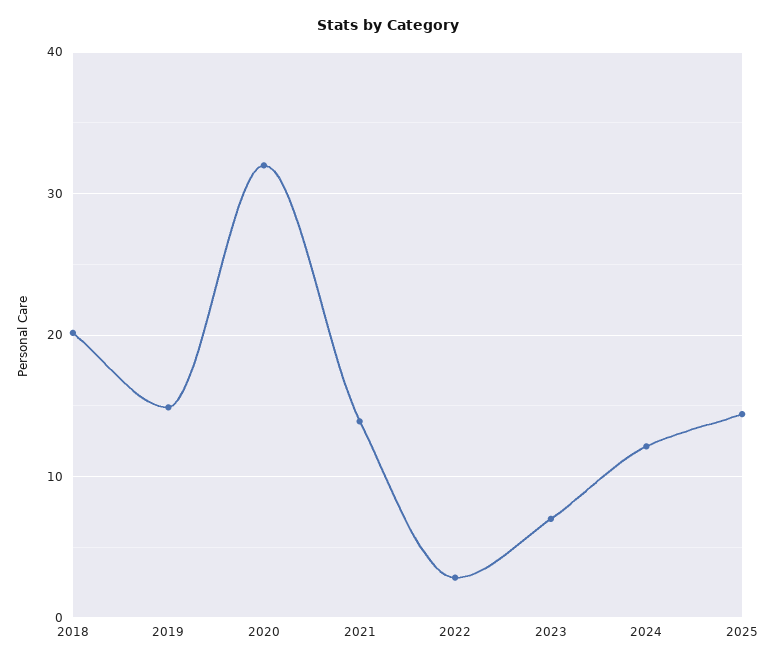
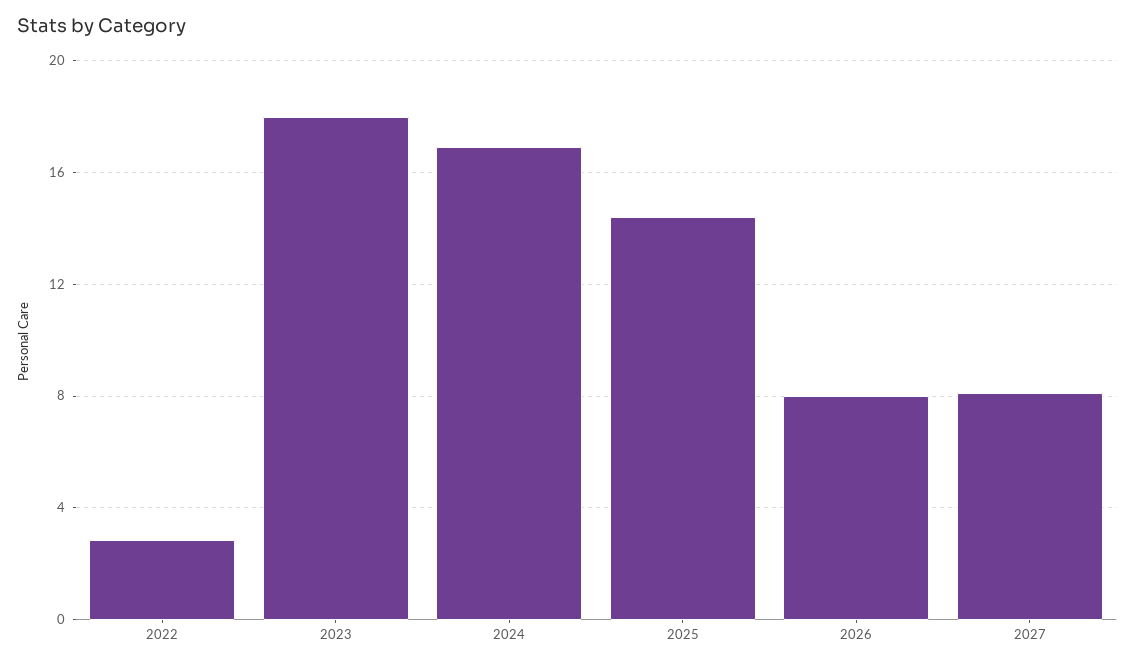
2018: 20 -> none
2019: 15 -> none
2020: 32 -> none
2021: 14 -> none
2023: 7 -> 18
2024: 12 -> 17
2026: none -> 8
2027: none -> 8

